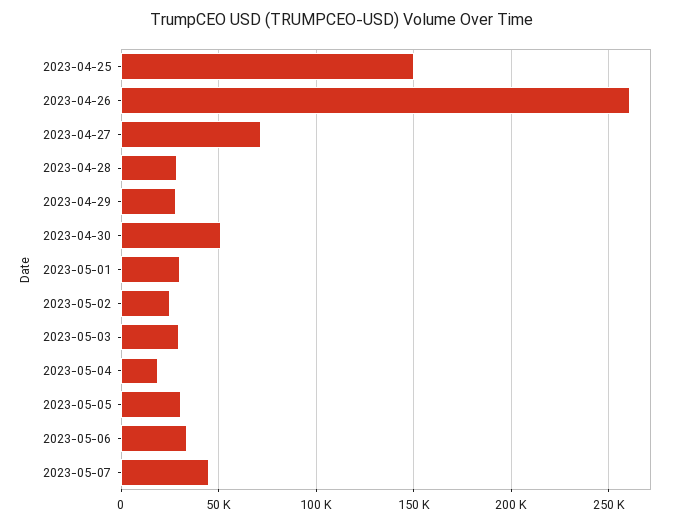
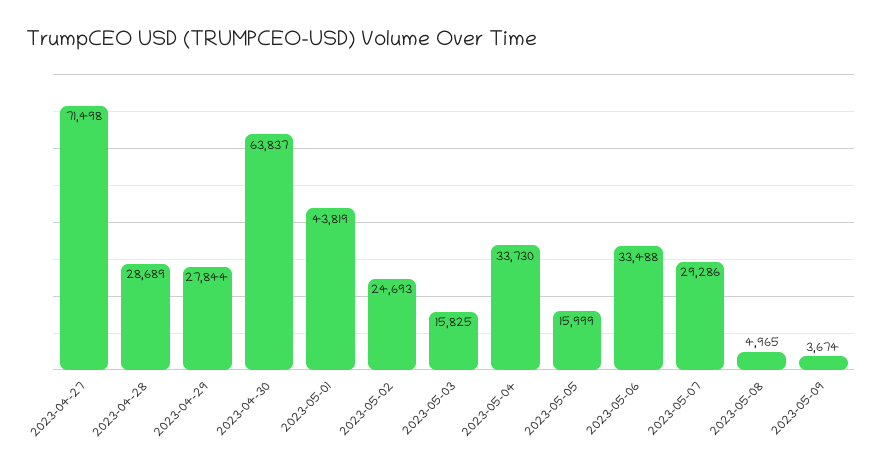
2023-04-25: 150000 -> none
2023-04-26: 260000 -> none
2023-04-30: 50000 -> 63837
2023-05-01: 30000 -> 43819
2023-05-03: 30000 -> 15825
2023-05-04: 20000 -> 33730
2023-05-05: 30000 -> 15999
2023-05-07: 45000 -> 29286
2023-05-08: none -> 4965
2023-05-09: none -> 3674

